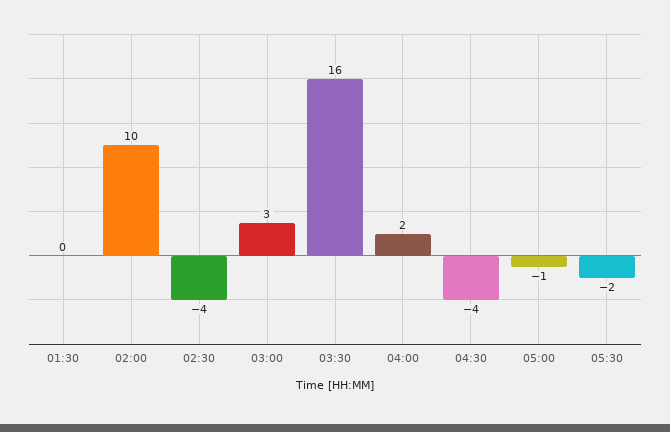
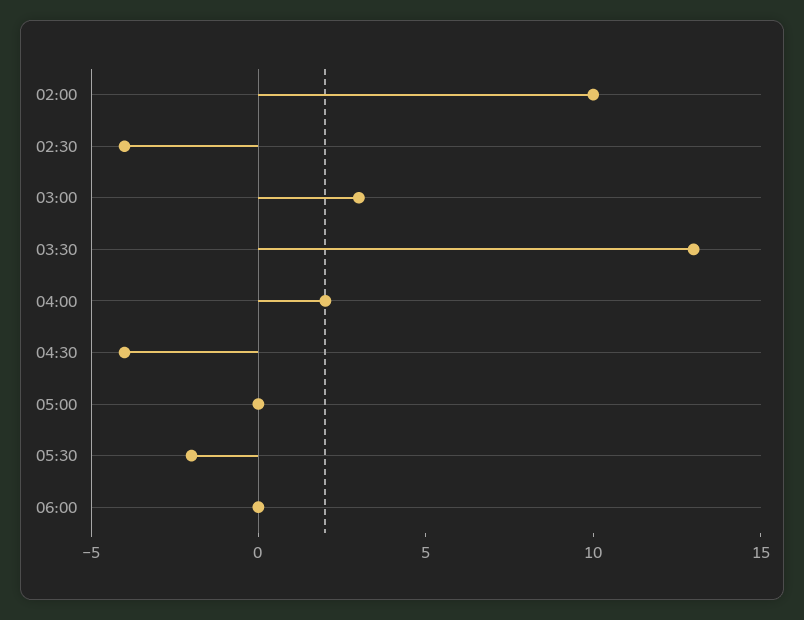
01:30: 0 -> none
03:30: 16 -> 13
05:00: -1 -> 0
06:00: none -> 0

